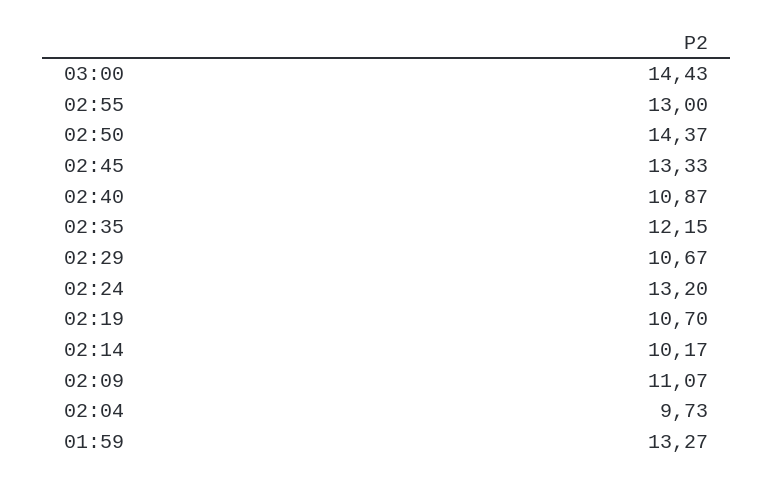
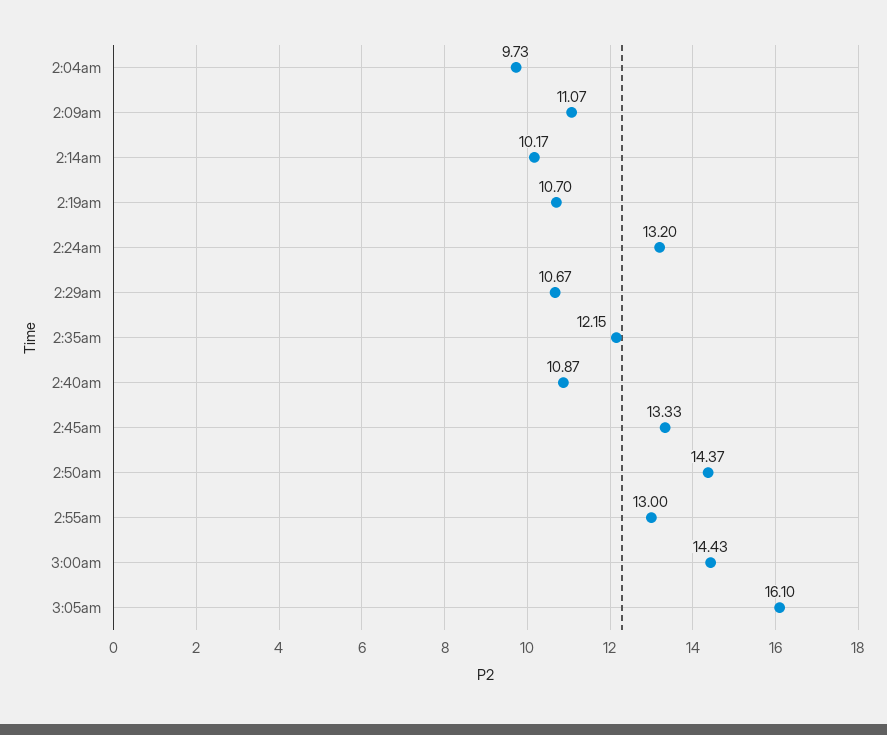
01:59: 13.27 -> none
3:05am: none -> 16.1

